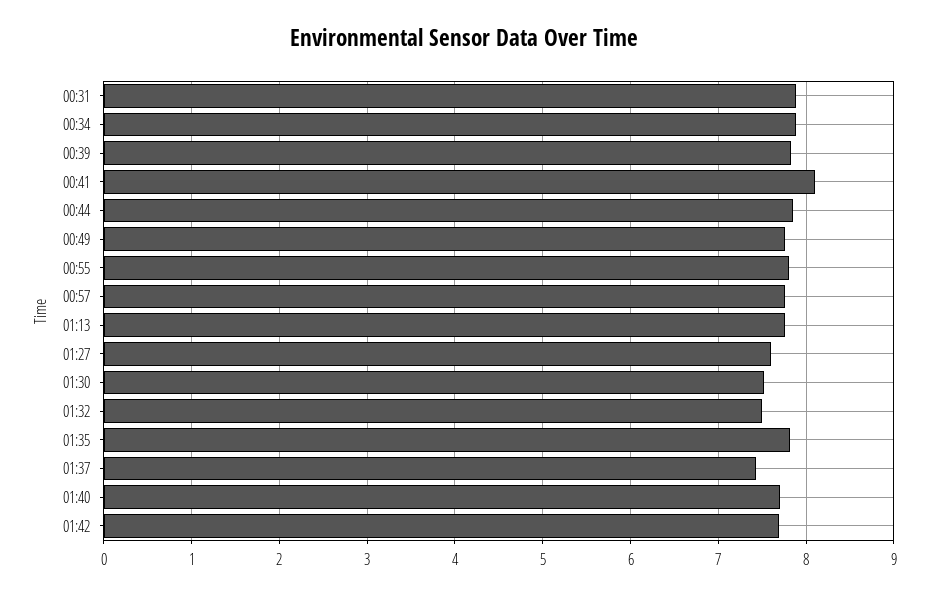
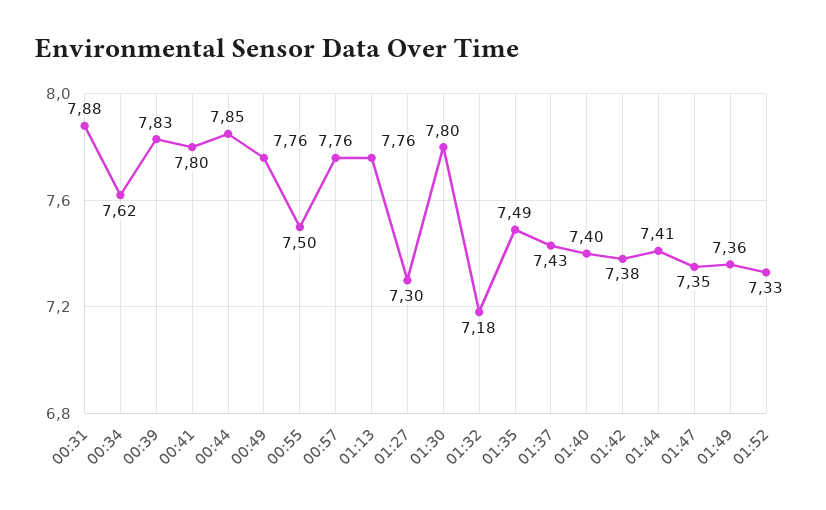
00:34: 7.9 -> 7.62
00:41: 8.1 -> 7.8
00:55: 7.8 -> 7.5
01:27: 7.6 -> 7.3
01:30: 7.5 -> 7.8
01:32: 7.5 -> 7.18
01:35: 7.8 -> 7.49
01:40: 7.7 -> 7.4
01:42: 7.7 -> 7.38
01:44: none -> 7.41
01:47: none -> 7.35
01:49: none -> 7.36
01:52: none -> 7.33

